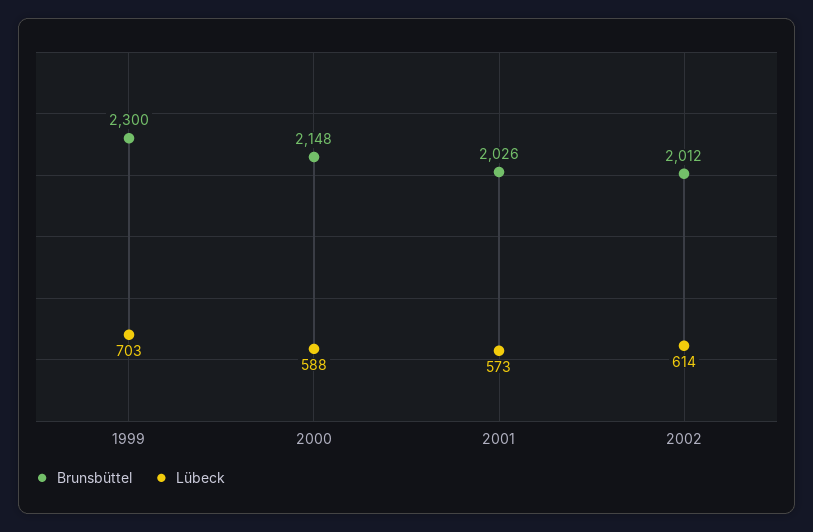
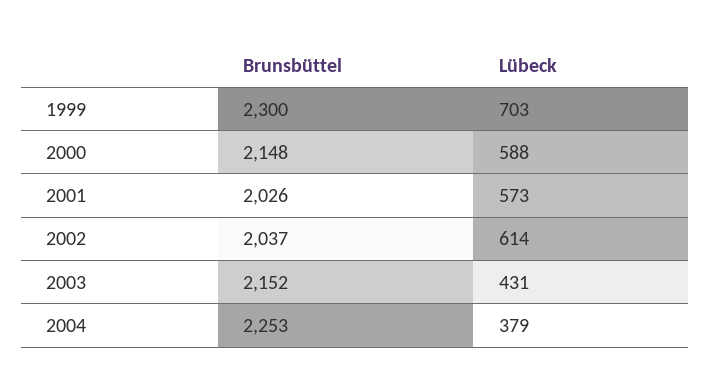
Brunsbüttel, 2002: 2012 -> 2037
Brunsbüttel, 2003: none -> 2152
Lübeck, 2003: none -> 431
Brunsbüttel, 2004: none -> 2253
Lübeck, 2004: none -> 379

